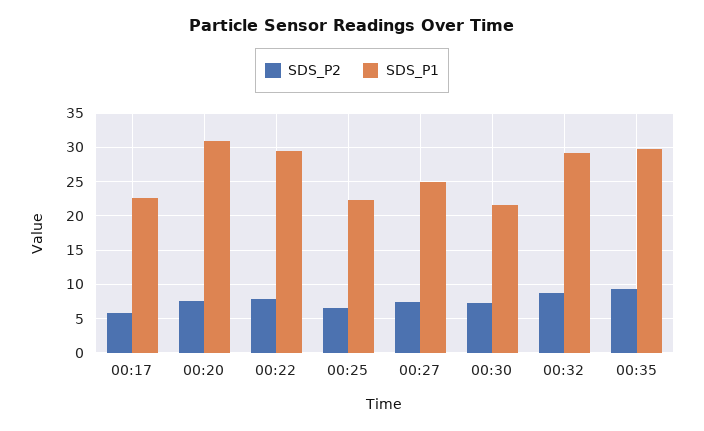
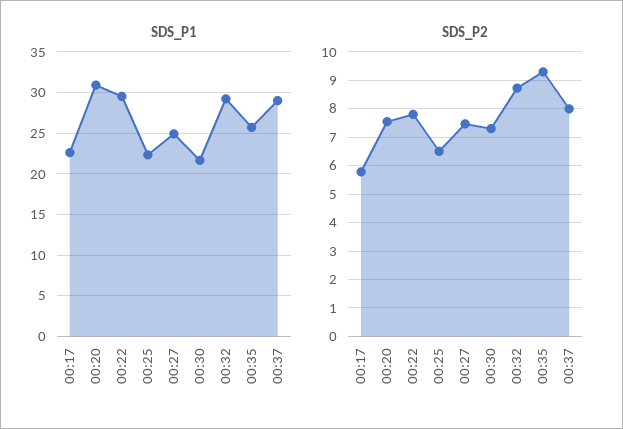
SDS_P1, 00:35: 30 -> 26
SDS_P1, 00:37: none -> 29
SDS_P2, 00:37: none -> 8

